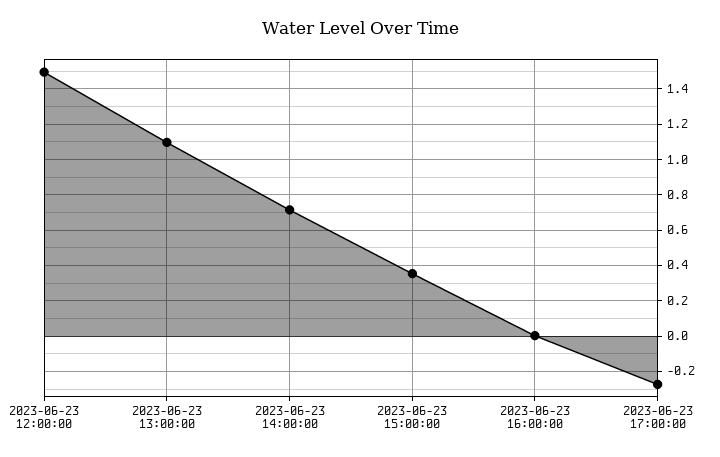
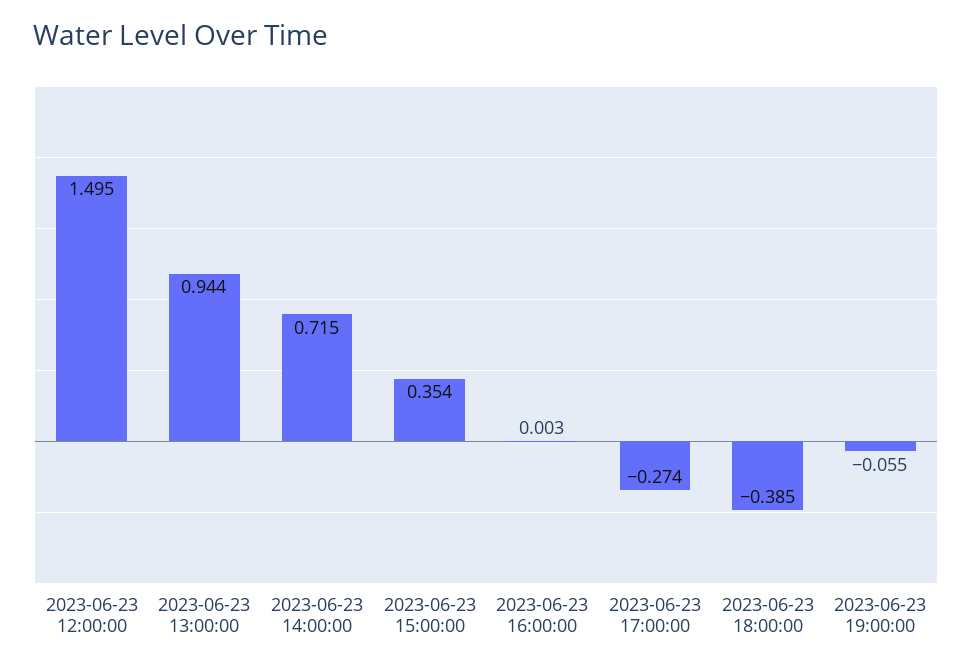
2023-06-23 13:00:00: 1.1 -> 0.944
2023-06-23 18:00:00: none -> -0.385
2023-06-23 19:00:00: none -> -0.055

